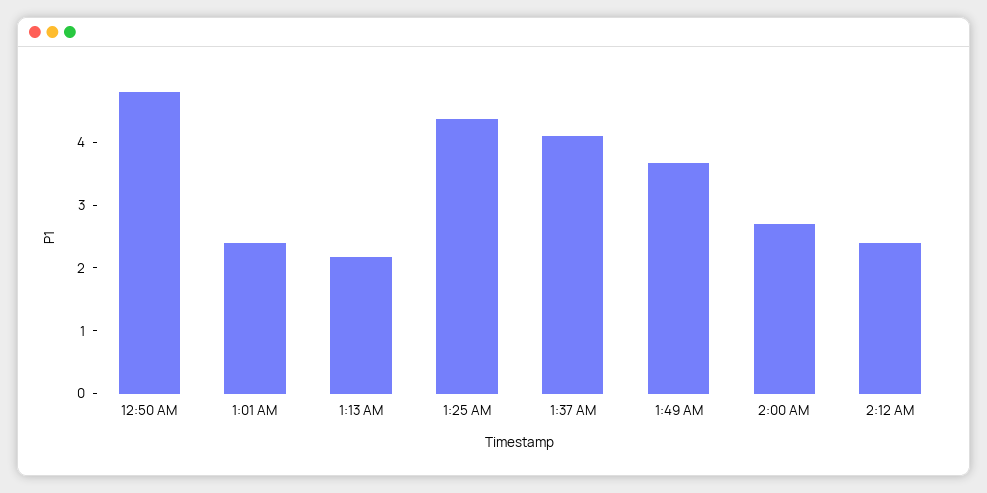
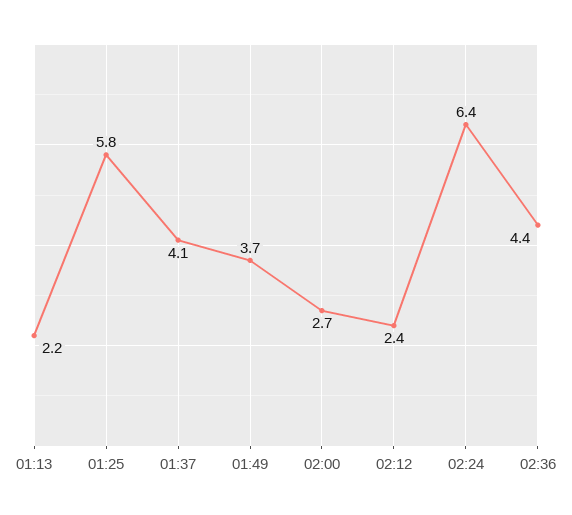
12:50 AM: 4.8 -> none
1:01 AM: 2.4 -> none
1:25 AM: 4.4 -> 5.8
02:24: none -> 6.4
02:36: none -> 4.4

